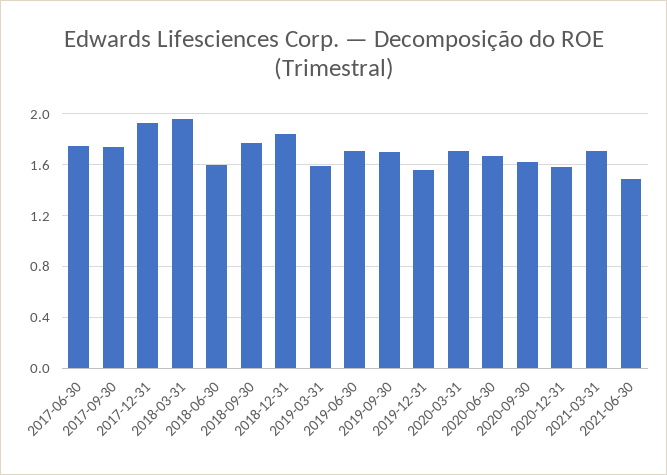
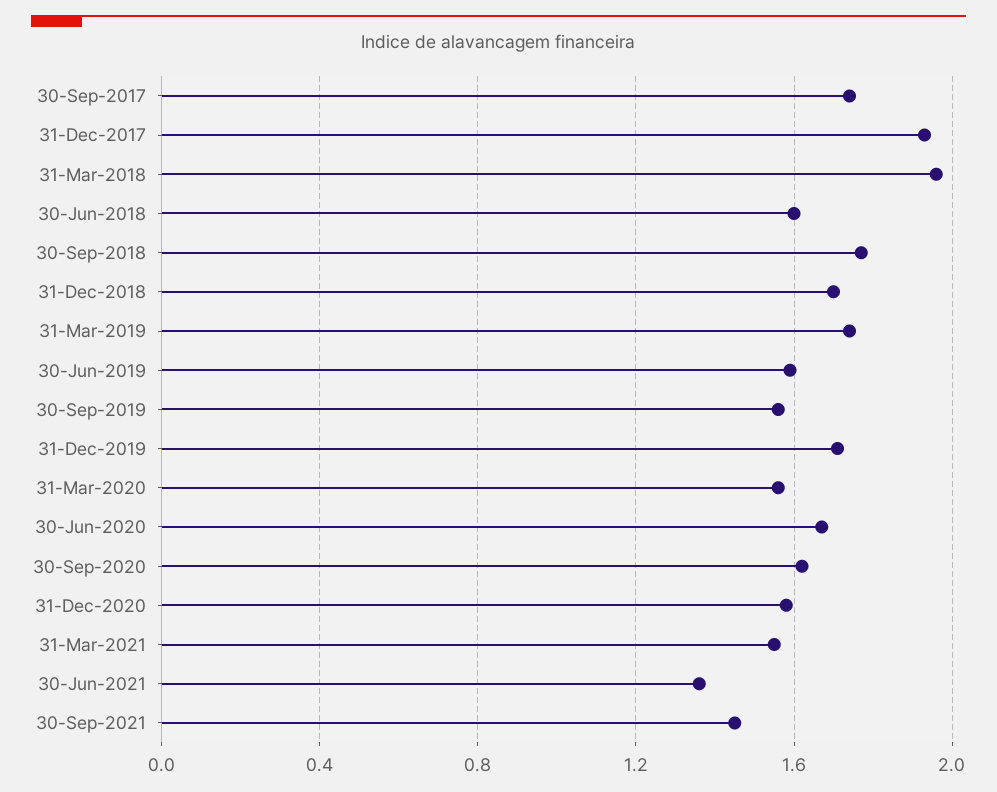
2017-06-30: 1.75 -> none
2018-12-31: 1.85 -> 1.7
2019-03-31: 1.6 -> 1.75
2019-06-30: 1.7 -> 1.6
2019-09-30: 1.7 -> 1.55
2019-12-31: 1.55 -> 1.7
2020-03-31: 1.7 -> 1.55
2021-03-31: 1.7 -> 1.55
2021-06-30: 1.5 -> 1.35
30-Sep-2021: none -> 1.45

